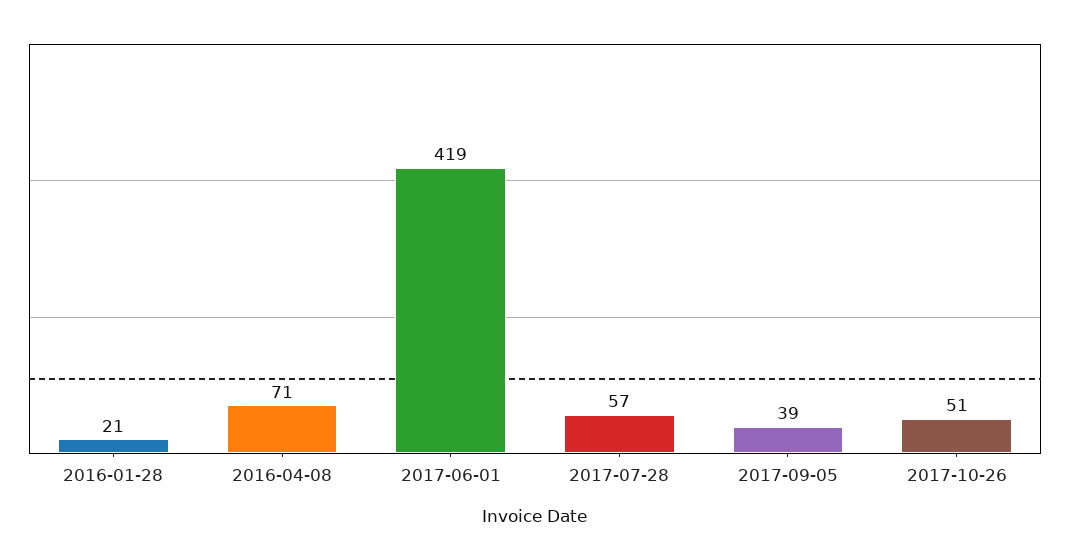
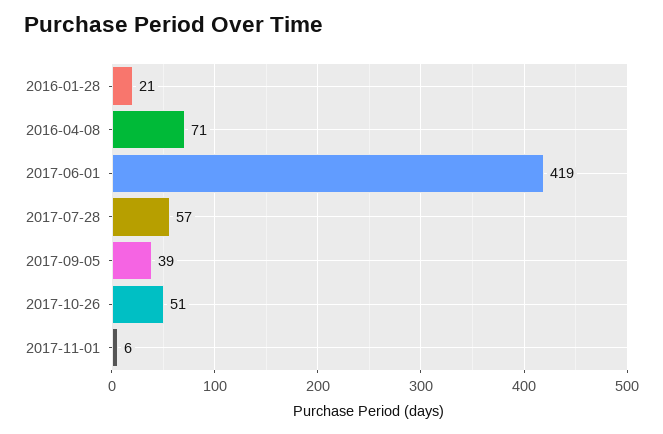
2017-11-01: none -> 6

